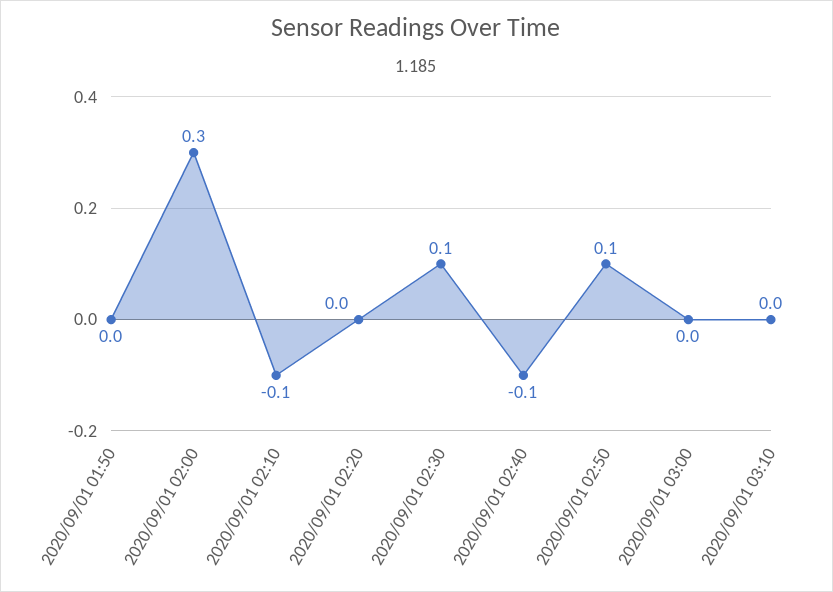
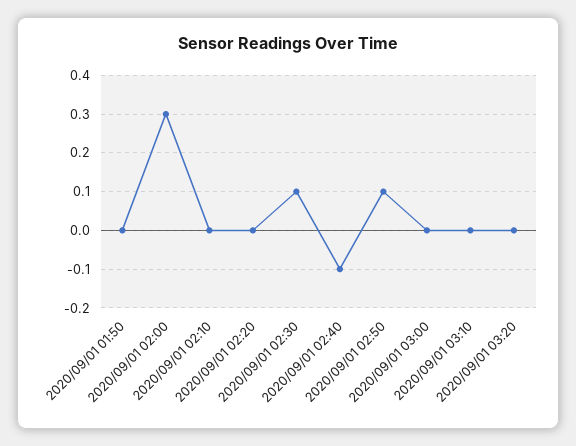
2020/09/01 02:10: -0.1 -> 0
2020/09/01 03:20: none -> 0

